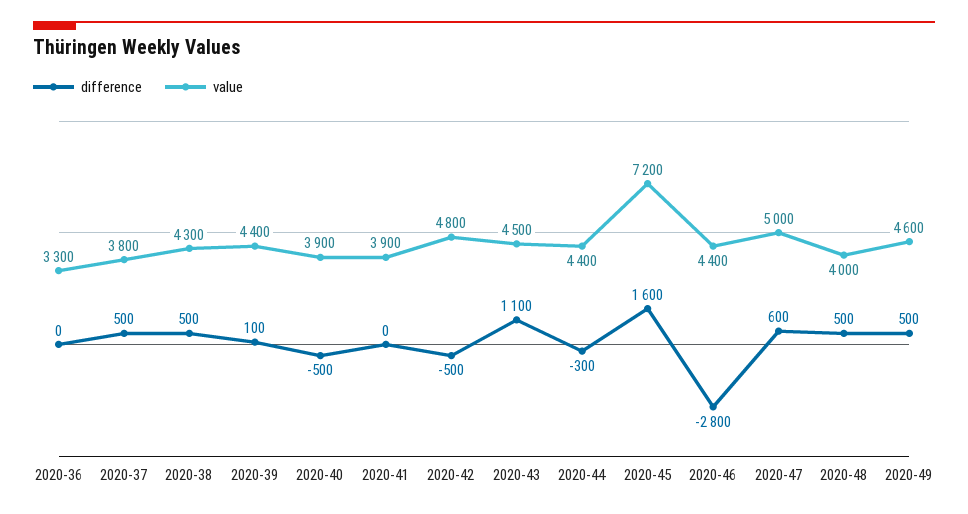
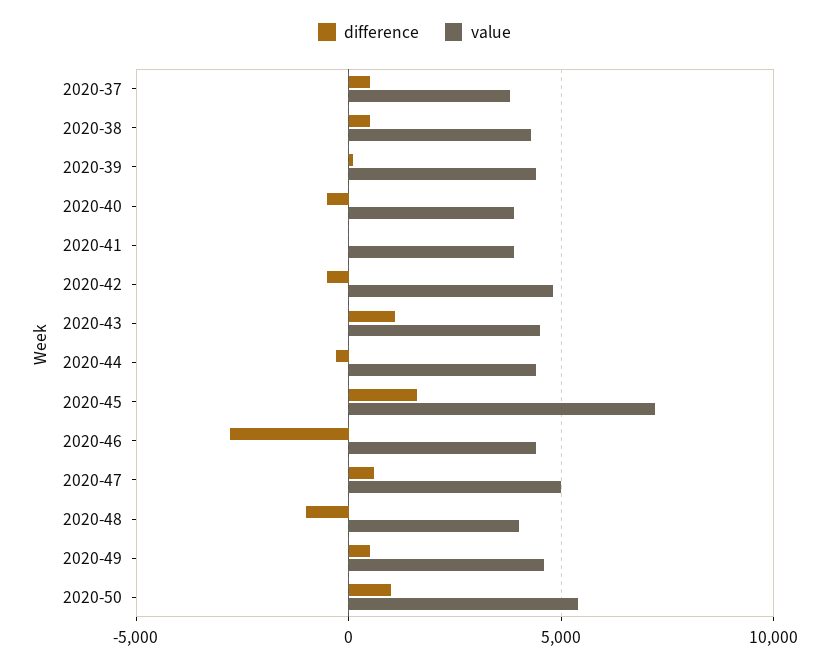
difference, 2020-36: 0 -> none
value, 2020-36: 3300 -> none
difference, 2020-48: 500 -> -1000
difference, 2020-50: none -> 1000
value, 2020-50: none -> 5500

